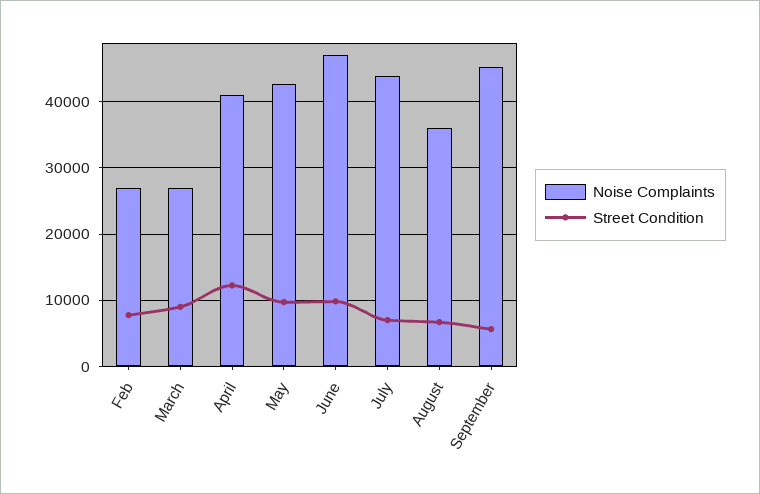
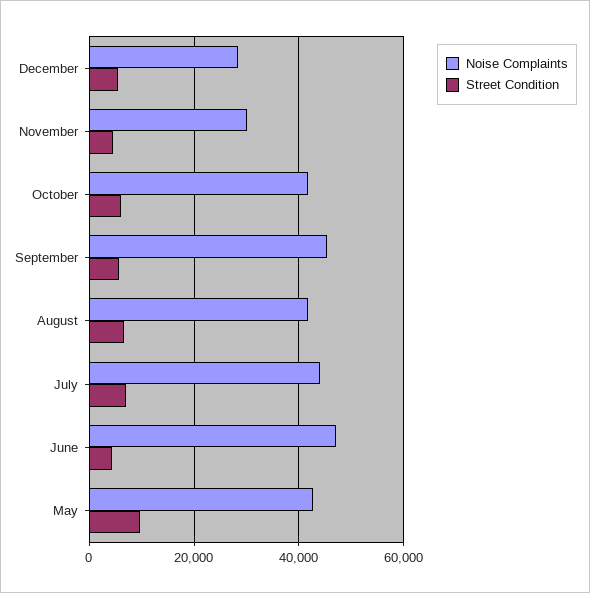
Noise Complaints, Feb: 27000 -> none
Street Condition, Feb: 8000 -> none
Noise Complaints, March: 27000 -> none
Street Condition, March: 9000 -> none
Noise Complaints, April: 41000 -> none
Street Condition, April: 12000 -> none
Street Condition, June: 10000 -> 4000
Noise Complaints, August: 36000 -> 42000
Noise Complaints, December: none -> 28000
Street Condition, December: none -> 6000
Noise Complaints, November: none -> 30000
Street Condition, November: none -> 4000
Noise Complaints, October: none -> 42000
Street Condition, October: none -> 6000

